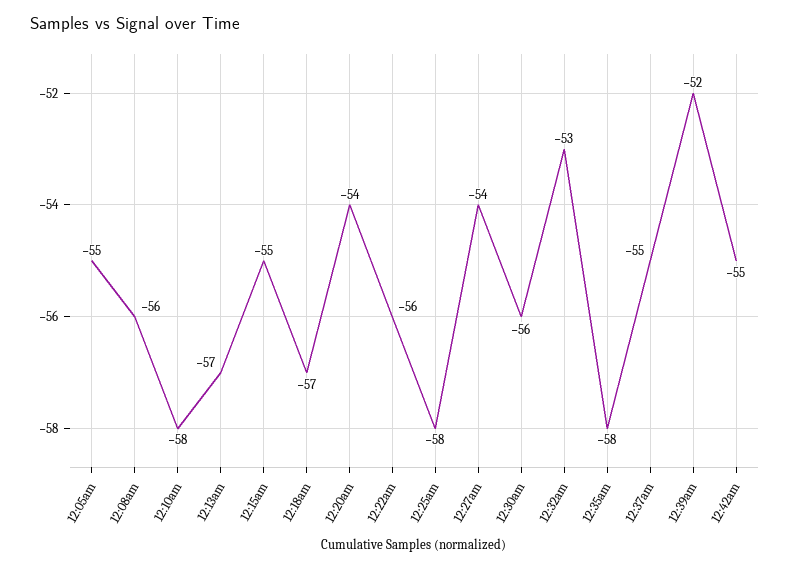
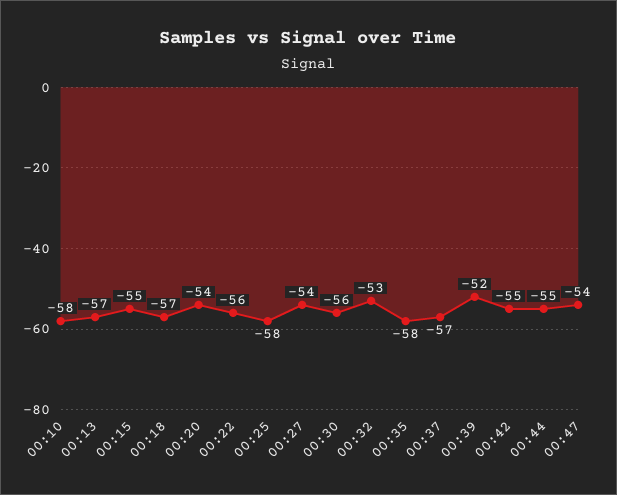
12:05am: -55 -> none
12:08am: -56 -> none
12:37am: -55 -> -57
00:44: none -> -55
00:47: none -> -54

